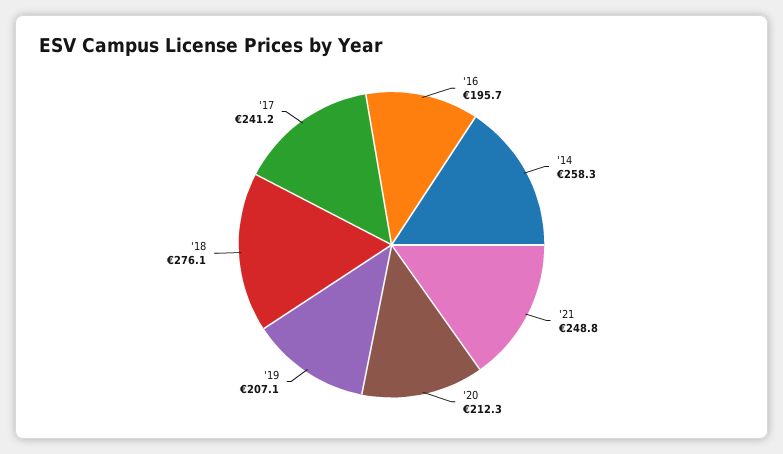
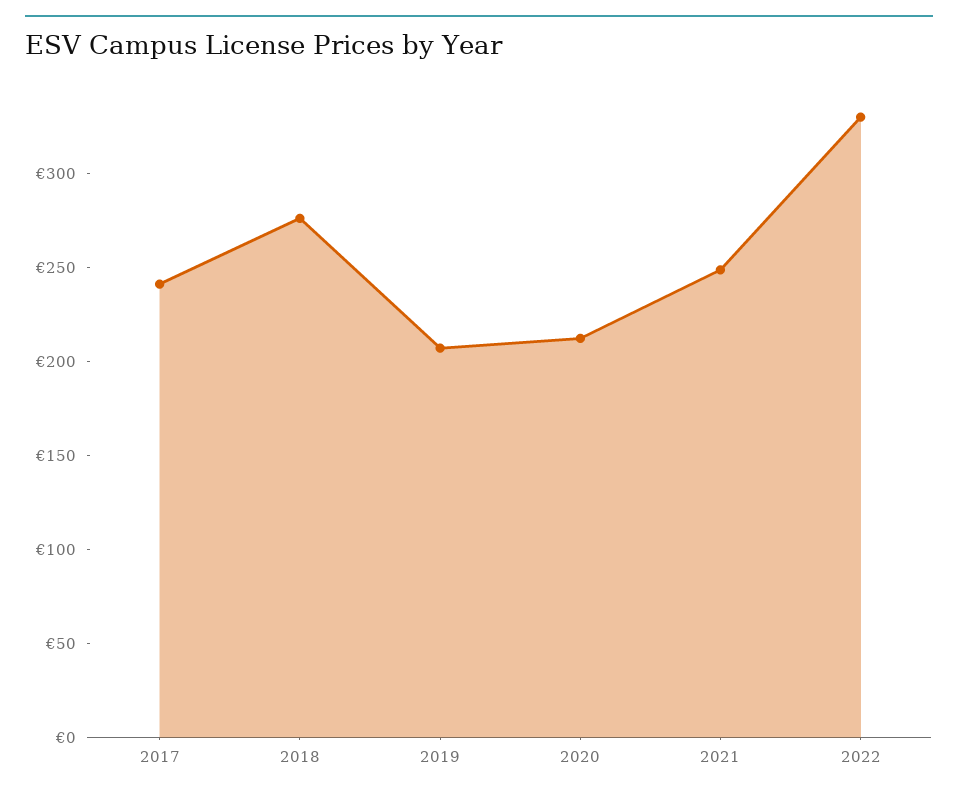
'16: 195.7 -> none
'14: 258.3 -> none
2022: none -> 330

